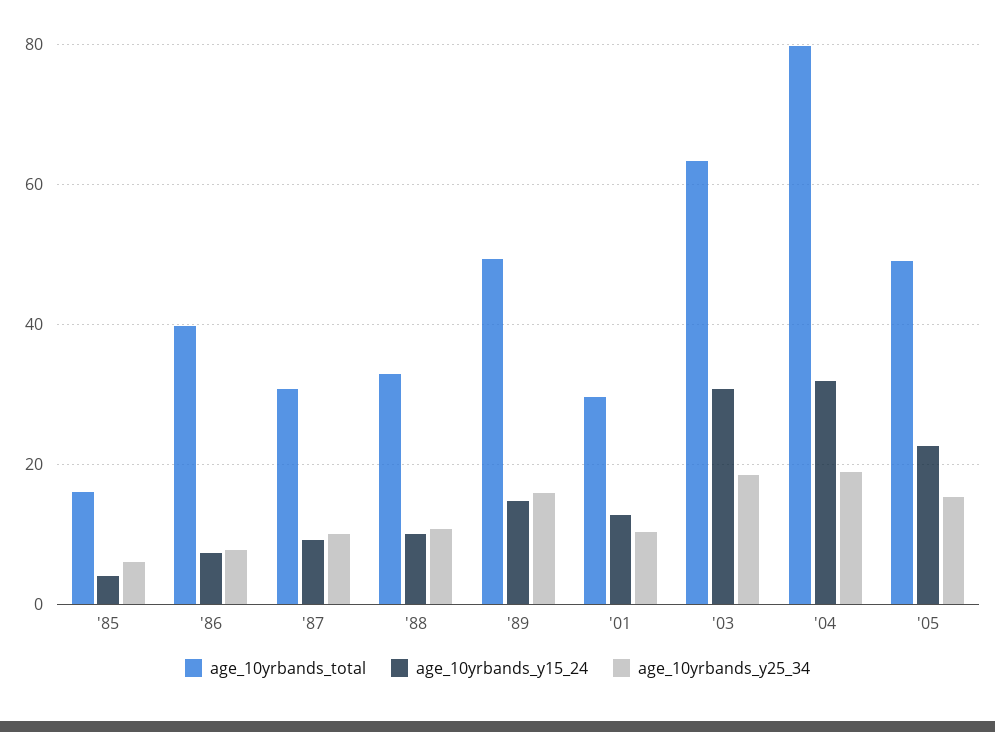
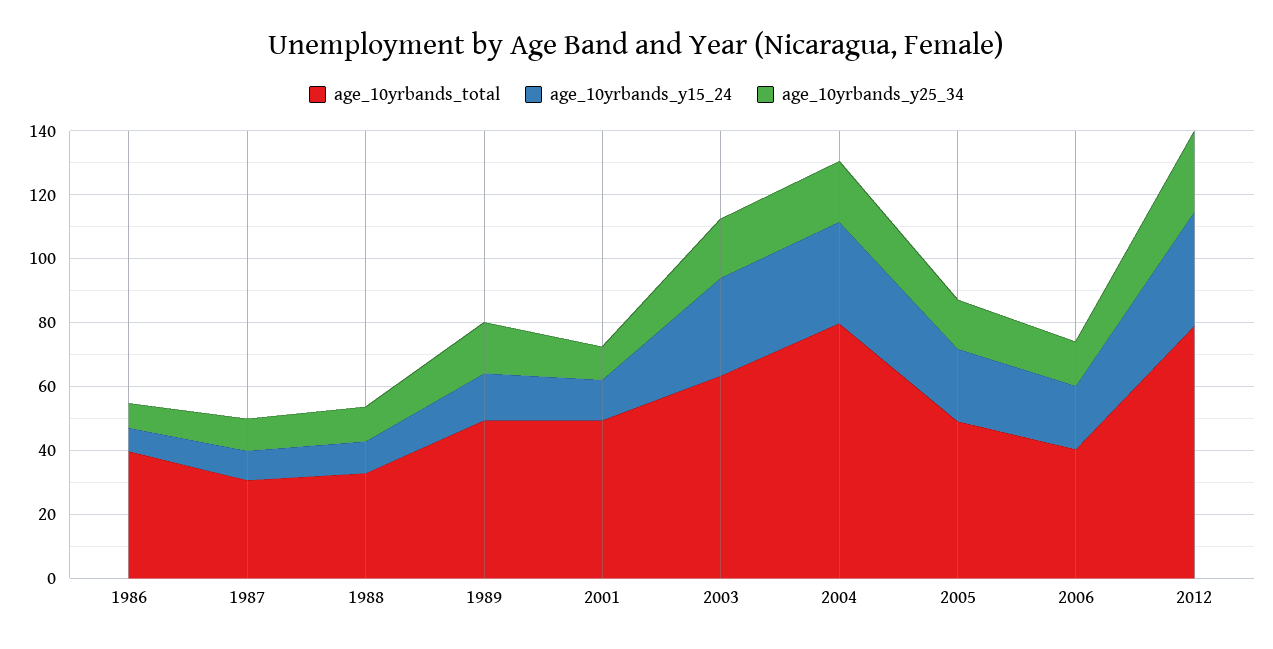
age_10yrbands_total, '85: 16 -> none
age_10yrbands_y15_24, '85: 4 -> none
age_10yrbands_y25_34, '85: 6 -> none
age_10yrbands_total, '01: 30 -> 50
age_10yrbands_total, 2006: none -> 40
age_10yrbands_y15_24, 2006: none -> 20
age_10yrbands_y25_34, 2006: none -> 15
age_10yrbands_total, 2012: none -> 80
age_10yrbands_y15_24, 2012: none -> 35
age_10yrbands_y25_34, 2012: none -> 25

